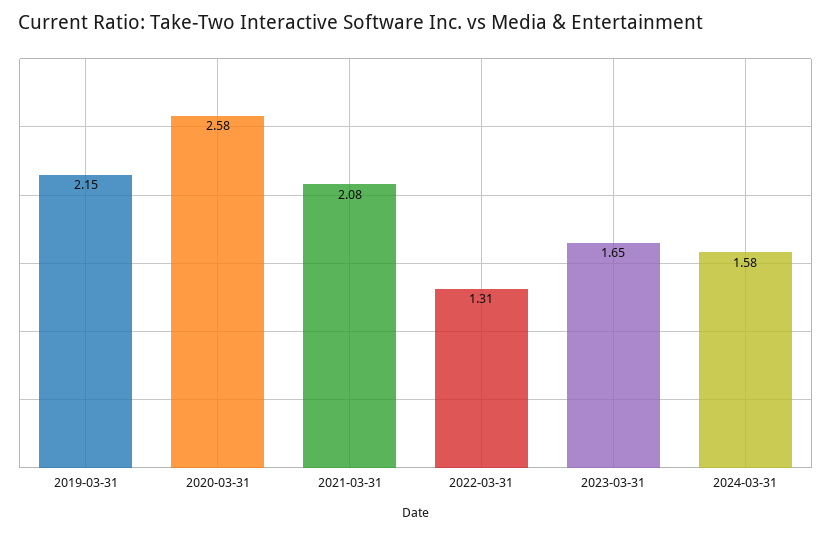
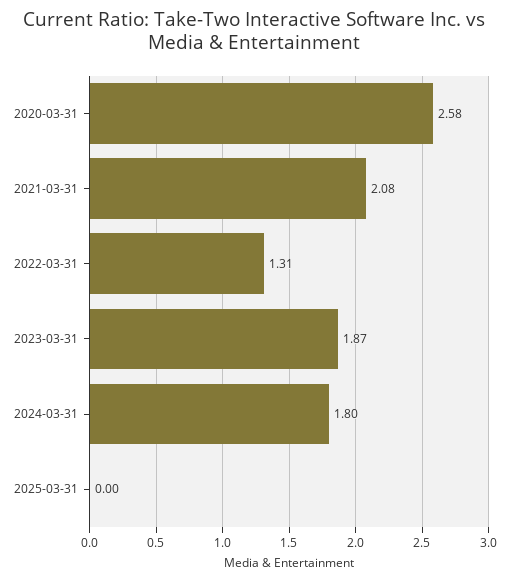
2019-03-31: 2.15 -> none
2023-03-31: 1.65 -> 1.87
2024-03-31: 1.58 -> 1.8
2025-03-31: none -> 0

